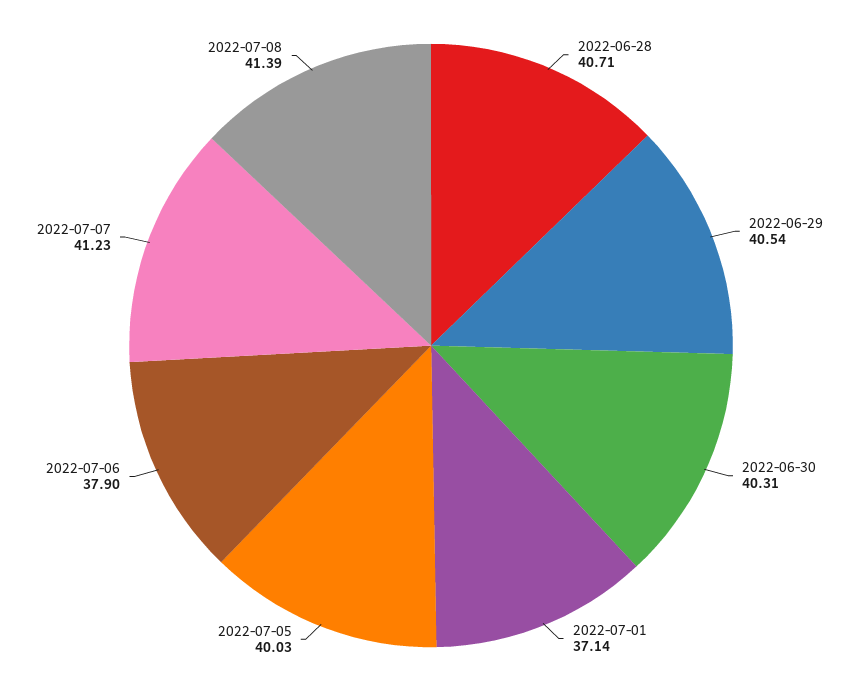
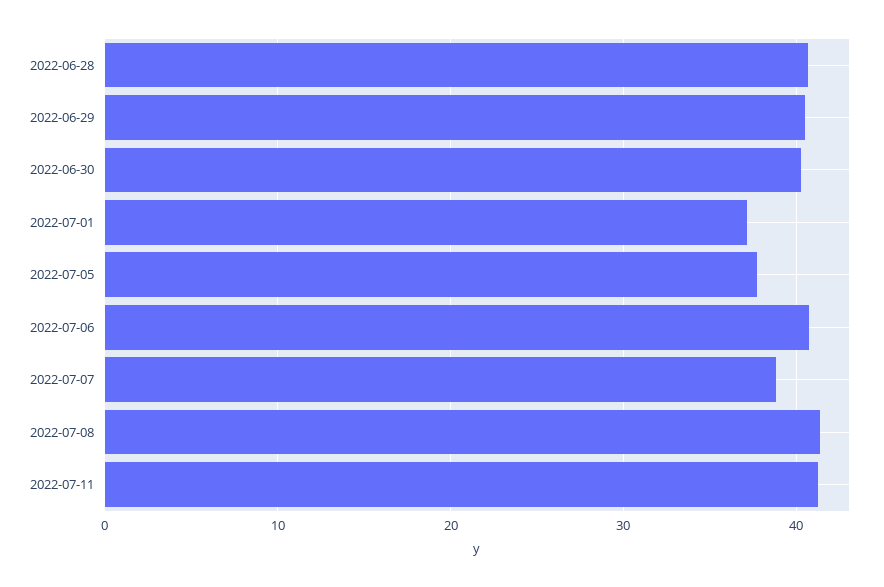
2022-07-05: 40.03 -> 38
2022-07-06: 37.9 -> 41
2022-07-07: 41.23 -> 39
2022-07-11: none -> 41

